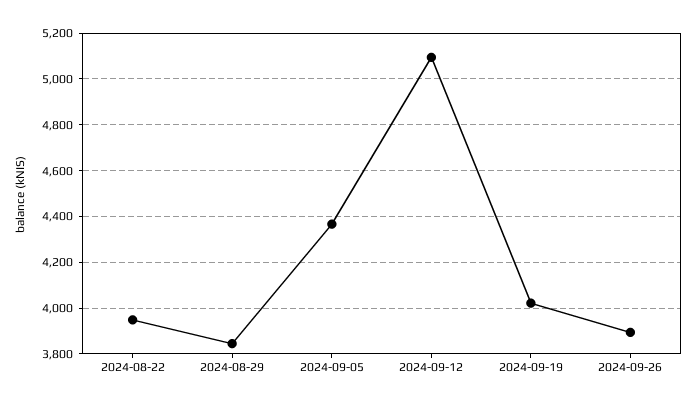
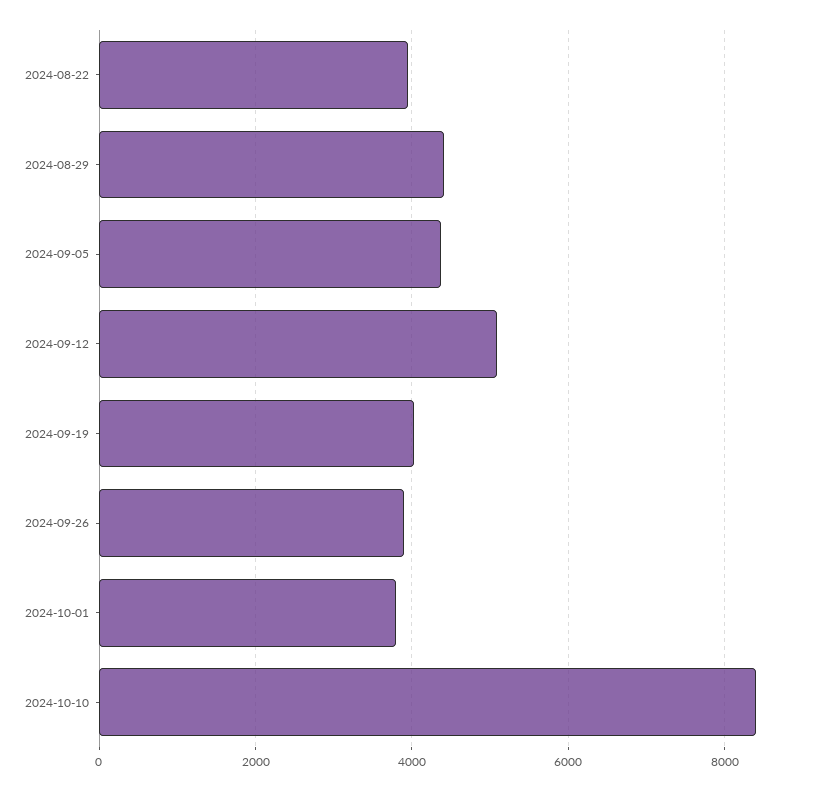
2024-08-29: 3850 -> 4400
2024-10-01: none -> 3800
2024-10-10: none -> 8400

